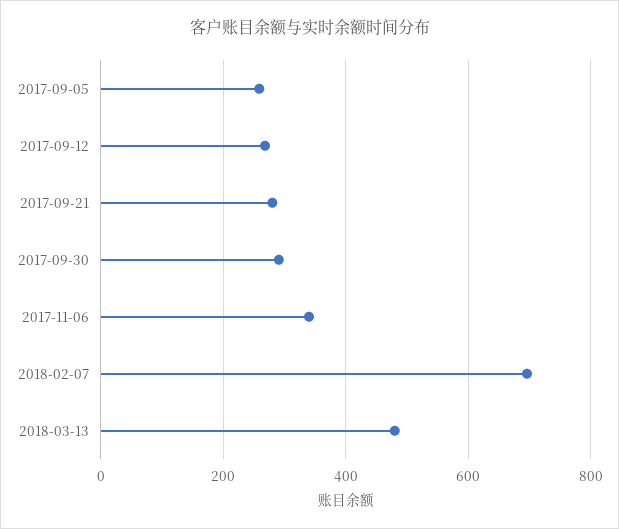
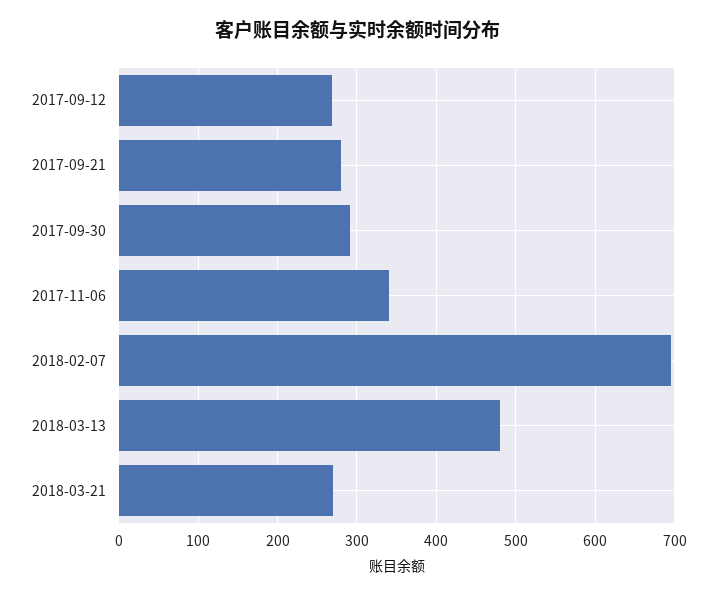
2017-09-05: 260 -> none
2018-03-21: none -> 270

